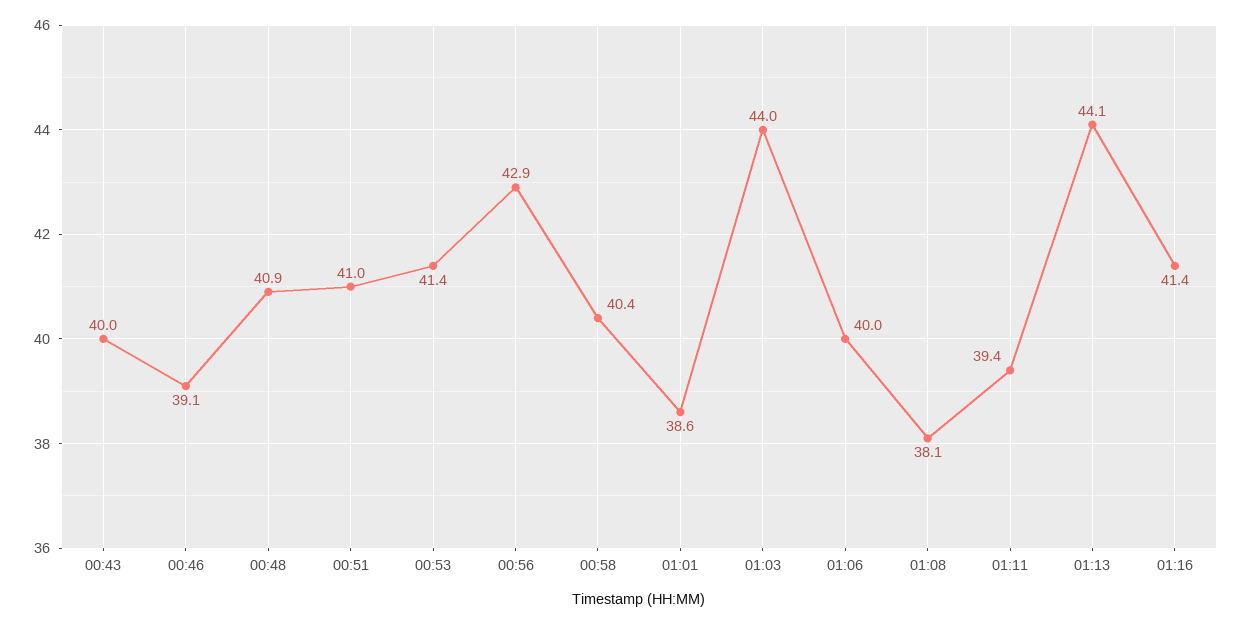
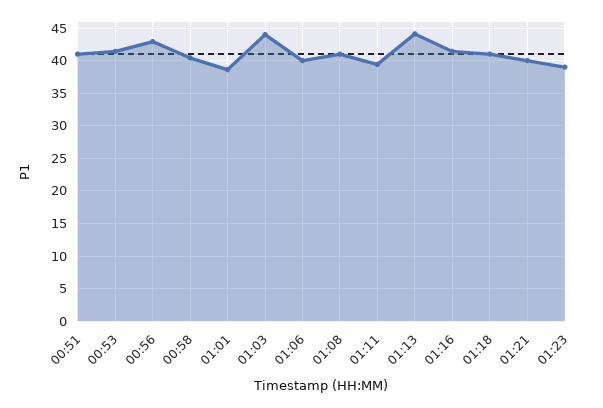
00:43: 40 -> none
00:46: 39.1 -> none
00:48: 40.9 -> none
01:08: 38.1 -> 41
01:18: none -> 41
01:21: none -> 40
01:23: none -> 39

